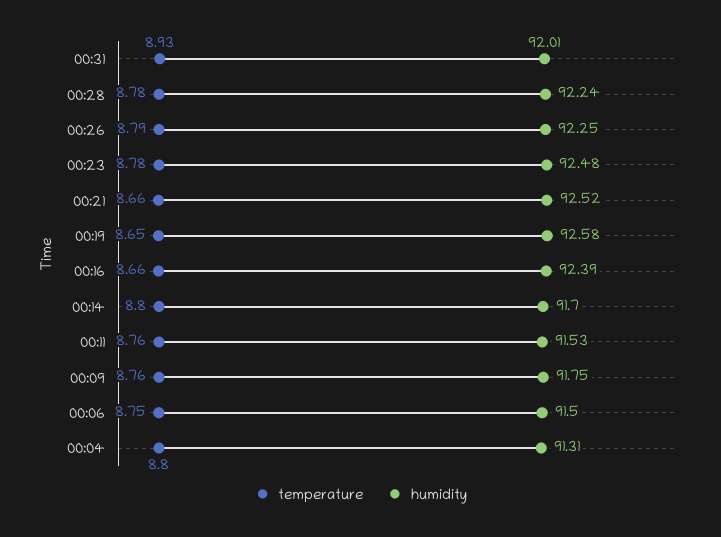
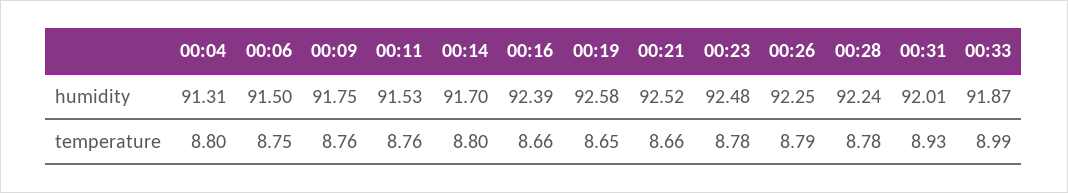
humidity, 00:33: none -> 91.87
temperature, 00:33: none -> 8.99

